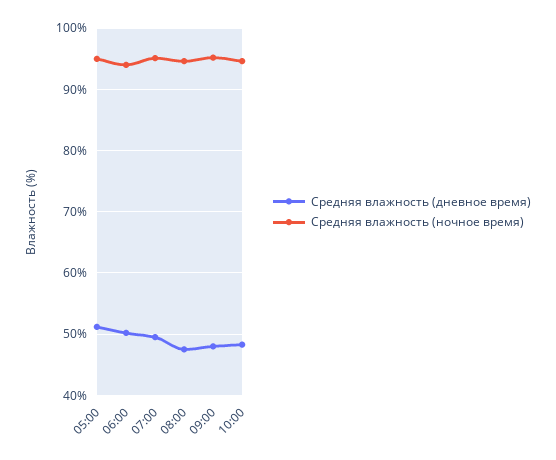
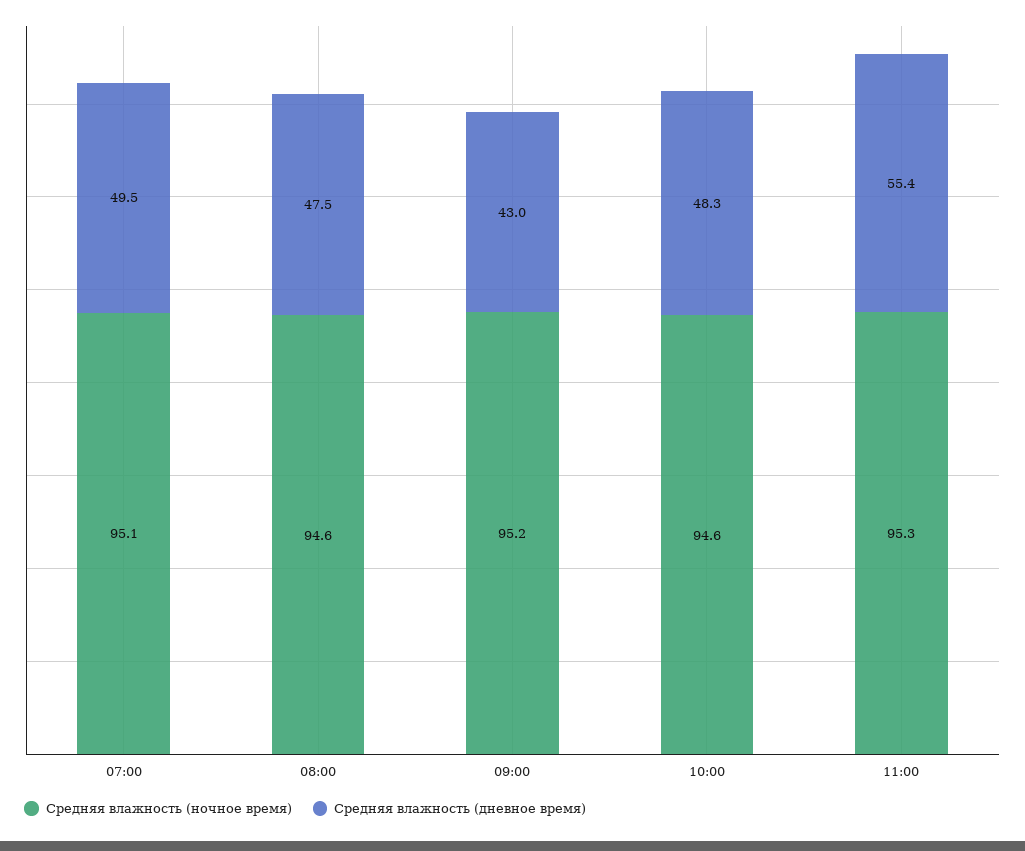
Средняя влажность (дневное время), 05:00: 51 -> none
Средняя влажность (ночное время), 05:00: 95 -> none
Средняя влажность (дневное время), 06:00: 50 -> none
Средняя влажность (ночное время), 06:00: 94 -> none
Средняя влажность (дневное время), 09:00: 48 -> 43
Средняя влажность (ночное время), 11:00: none -> 95.3
Средняя влажность (дневное время), 11:00: none -> 55.4

